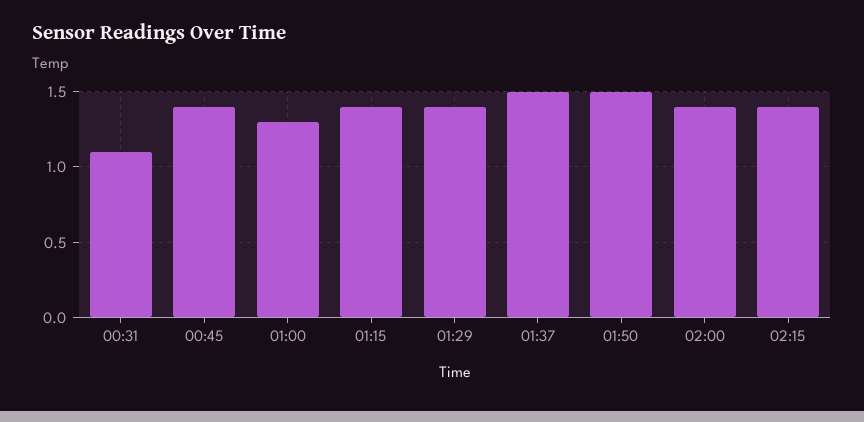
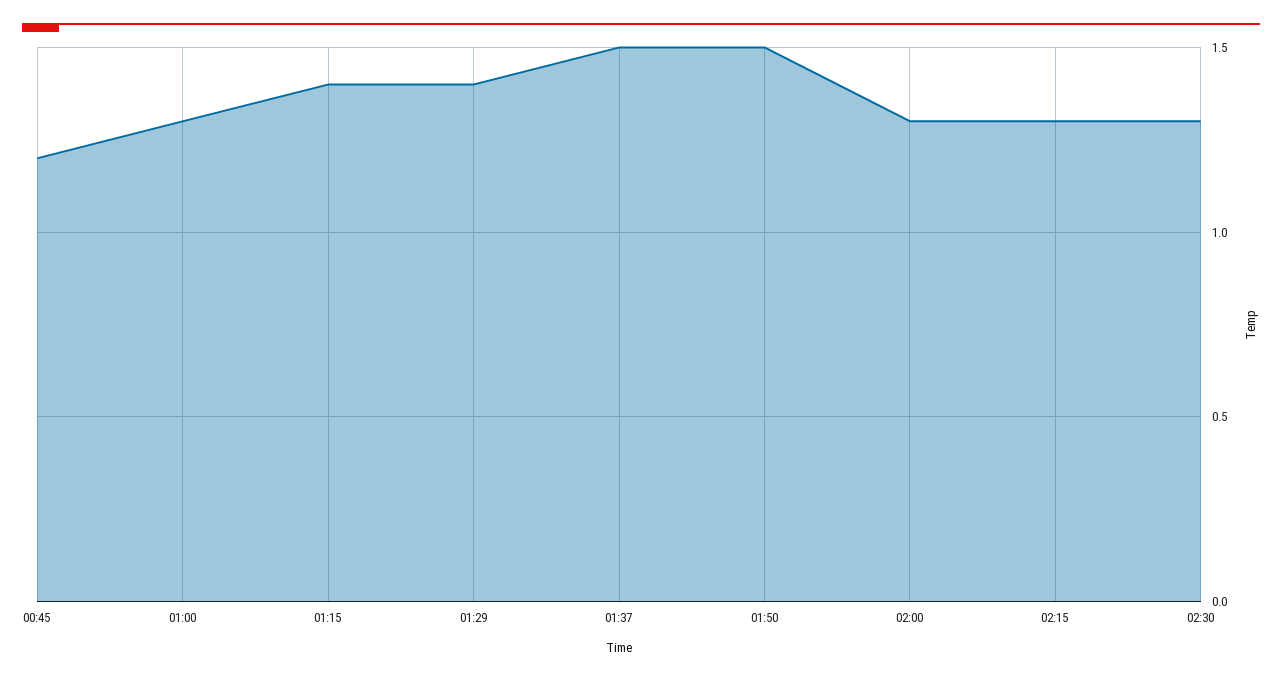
00:31: 1.1 -> none
00:45: 1.4 -> 1.2
02:00: 1.4 -> 1.3
02:15: 1.4 -> 1.3
02:30: none -> 1.3

